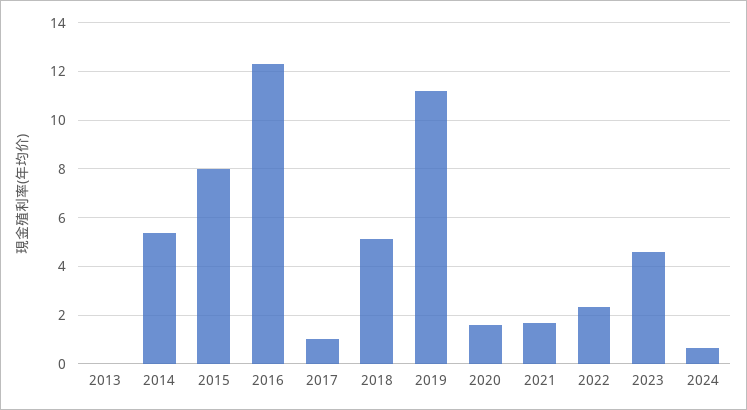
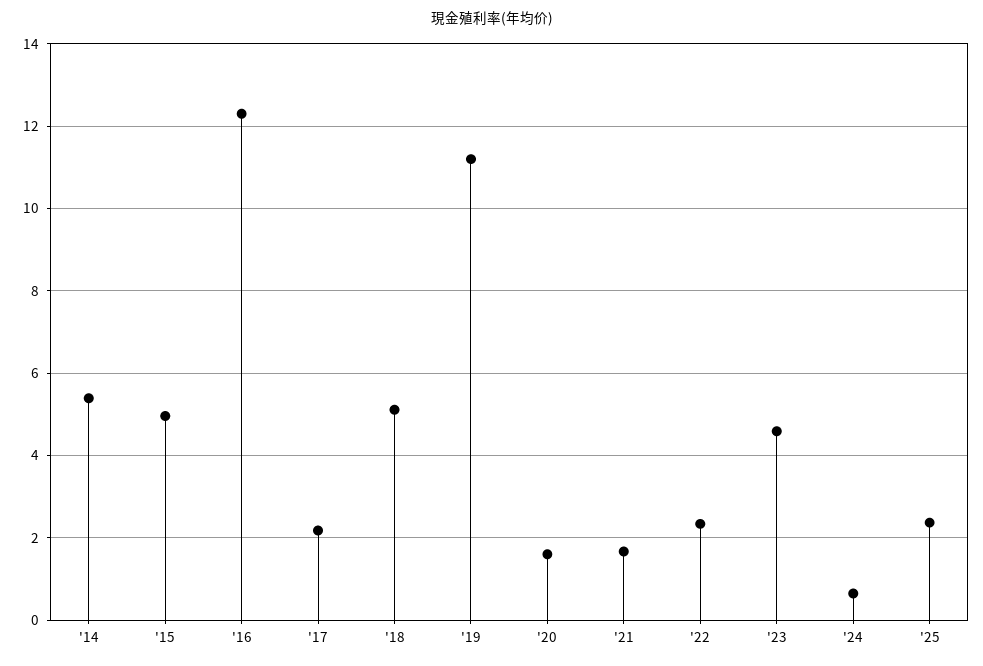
2013: 0 -> none
2015: 8 -> 5
2017: 1 -> 2.2
'25: none -> 2.4

